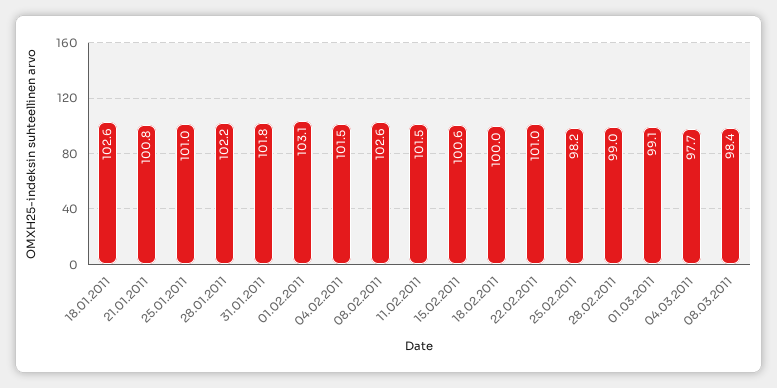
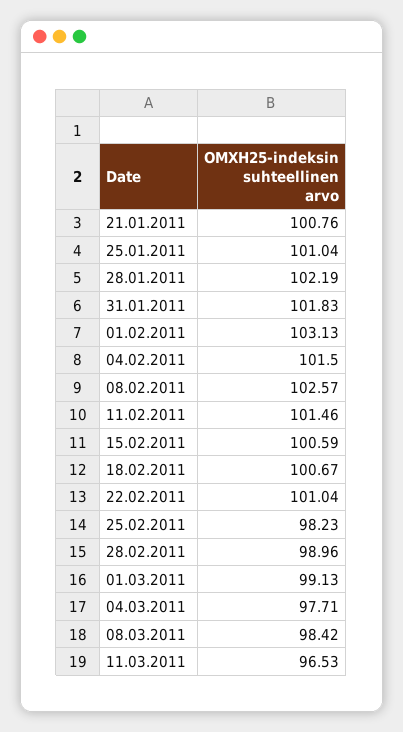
18.01.2011: 102.6 -> none
18.02.2011: 100 -> 100.67
11.03.2011: none -> 96.53

